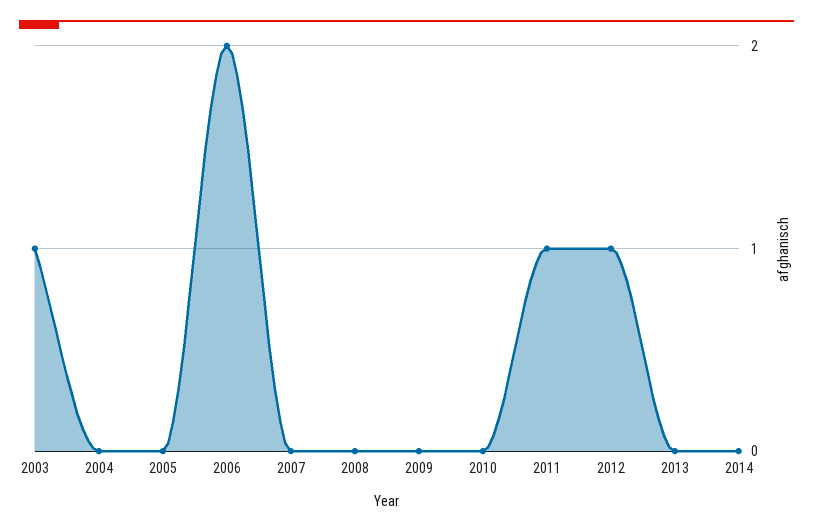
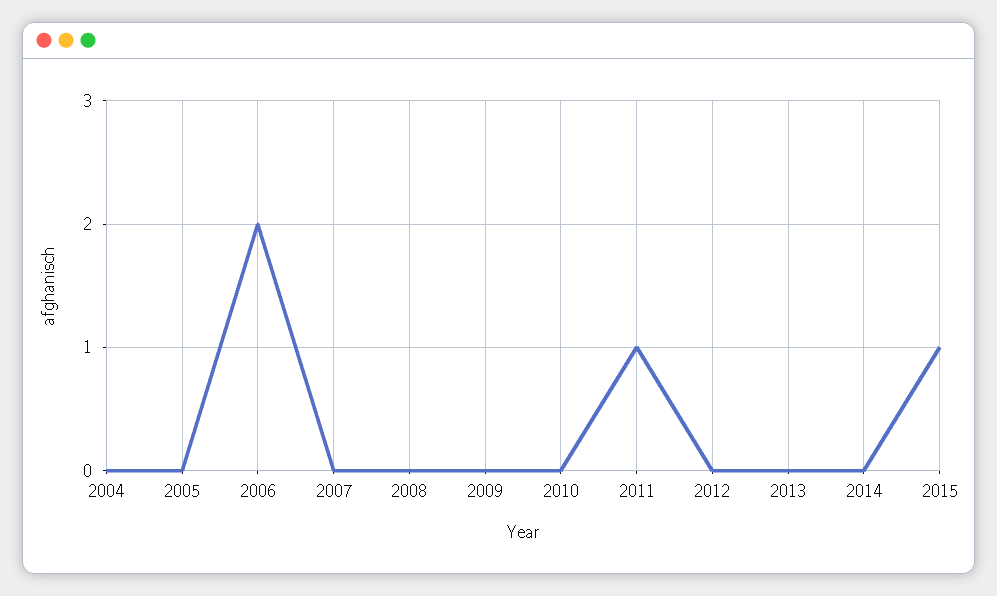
2003: 1 -> none
2012: 1 -> 0
2015: none -> 1

